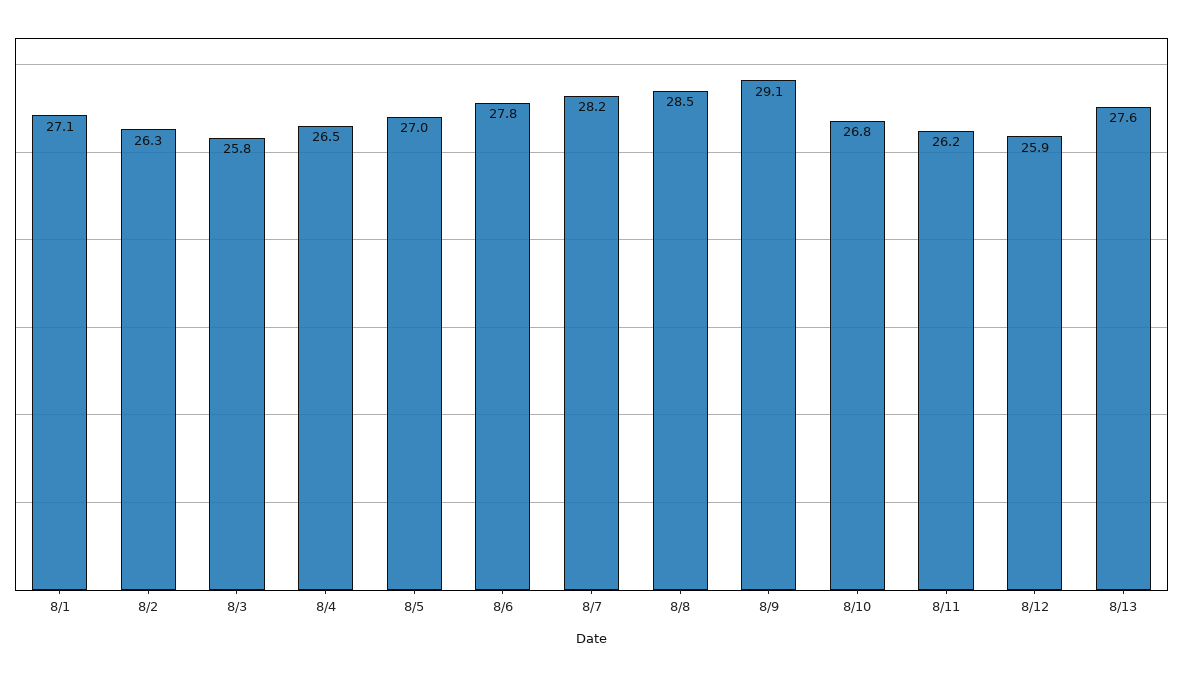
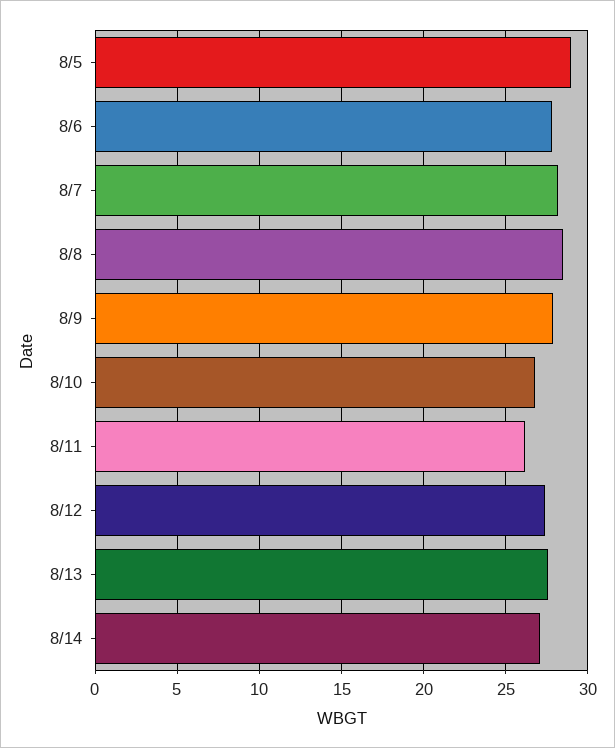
8/1: 27.1 -> none
8/2: 26.3 -> none
8/3: 25.8 -> none
8/4: 26.5 -> none
8/5: 27 -> 29
8/9: 29.1 -> 28
8/12: 25.9 -> 27.5
8/14: none -> 27

